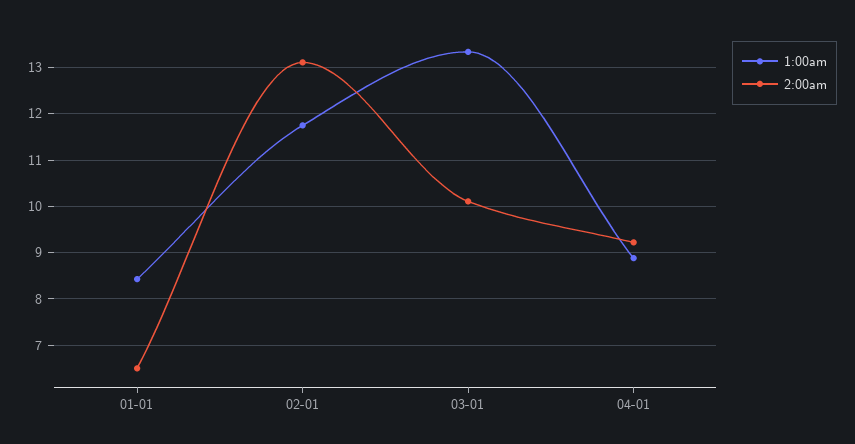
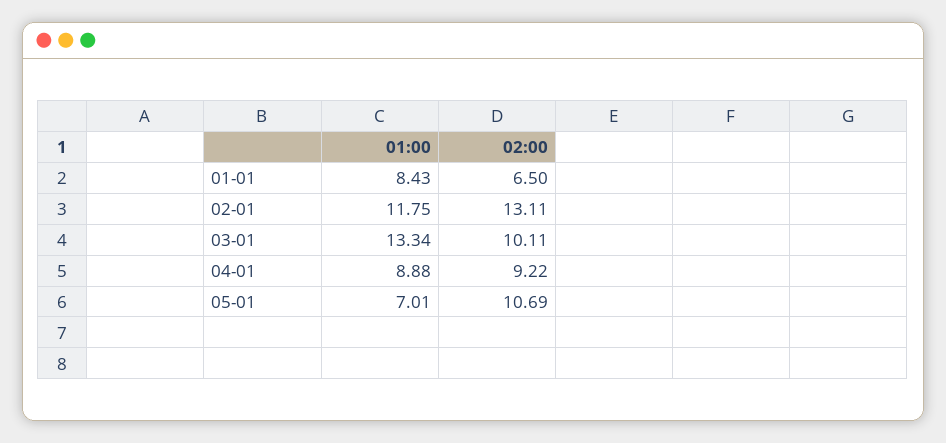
1:00am, 05-01: none -> 7.01
2:00am, 05-01: none -> 10.69

